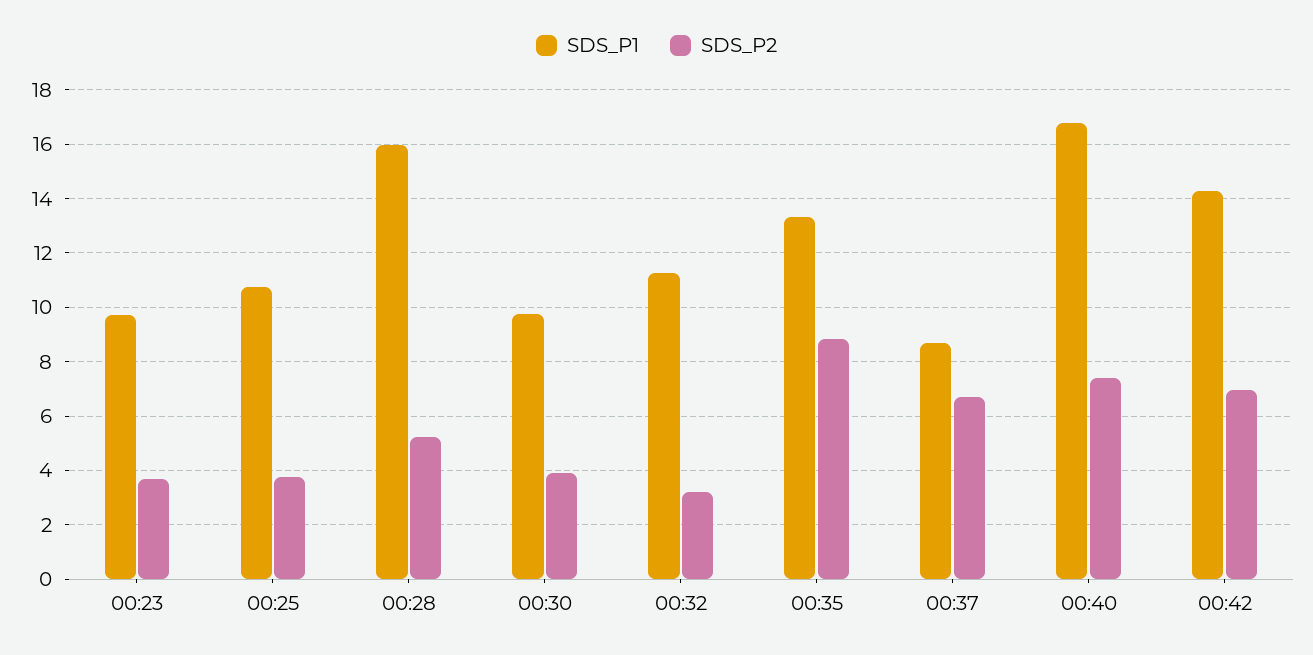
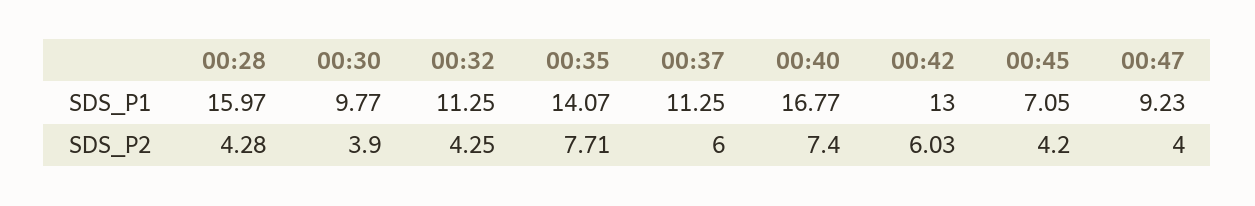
SDS_P1, 00:23: 9.75 -> none
SDS_P2, 00:23: 3.75 -> none
SDS_P1, 00:25: 10.75 -> none
SDS_P2, 00:25: 3.75 -> none
SDS_P2, 00:28: 5.25 -> 4.28
SDS_P2, 00:32: 3.25 -> 4.25
SDS_P1, 00:35: 13.25 -> 14.07
SDS_P2, 00:35: 8.75 -> 7.71
SDS_P1, 00:37: 8.75 -> 11.25
SDS_P2, 00:37: 6.75 -> 6
SDS_P1, 00:42: 14.25 -> 13
SDS_P2, 00:42: 7 -> 6.03
SDS_P1, 00:45: none -> 7.05
SDS_P1, 00:47: none -> 9.23
SDS_P2, 00:45: none -> 4.2
SDS_P2, 00:47: none -> 4

